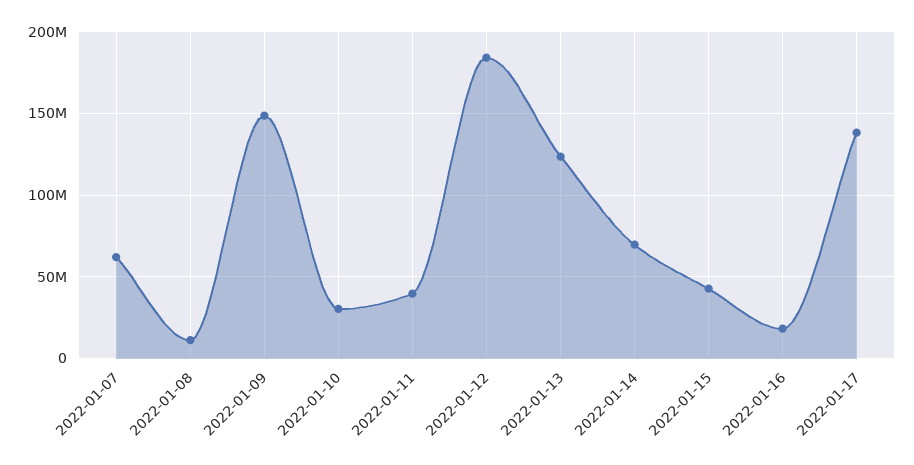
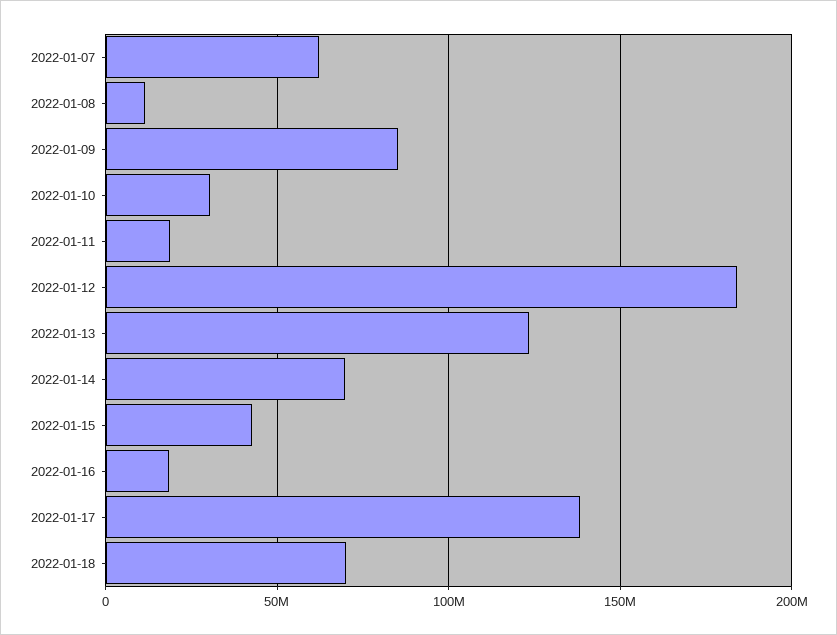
2022-01-09: 150000000 -> 85000000
2022-01-11: 40000000 -> 20000000
2022-01-18: none -> 70000000

